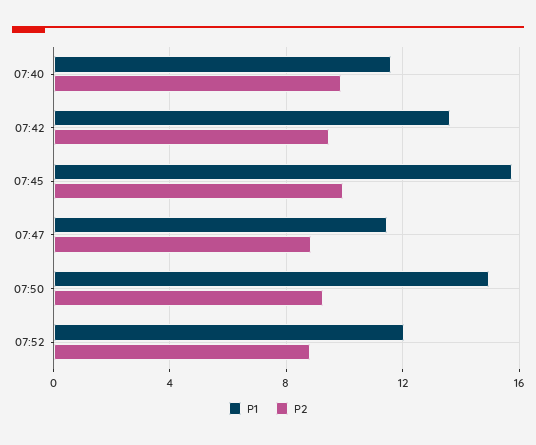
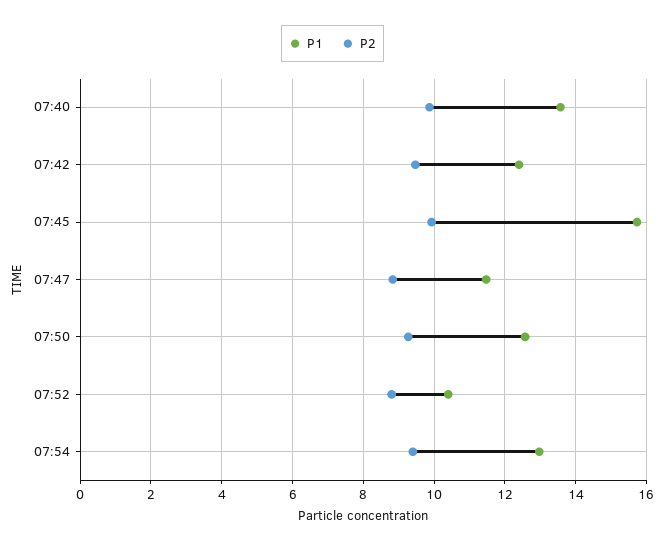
P1, 07:40: 11.5 -> 13.6
P1, 07:42: 13.5 -> 12.4
P1, 07:50: 15 -> 12.6
P1, 07:52: 12 -> 10.4
P1, 07:54: none -> 13
P2, 07:54: none -> 9.4

